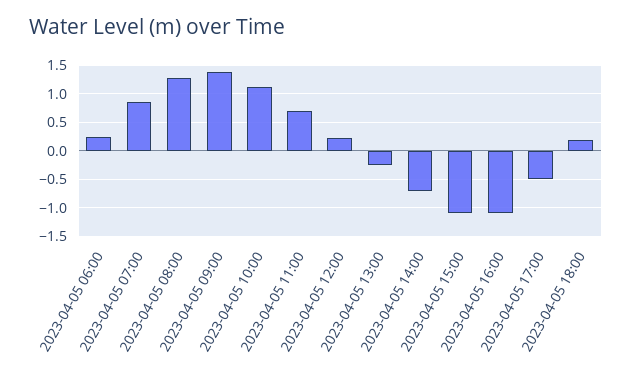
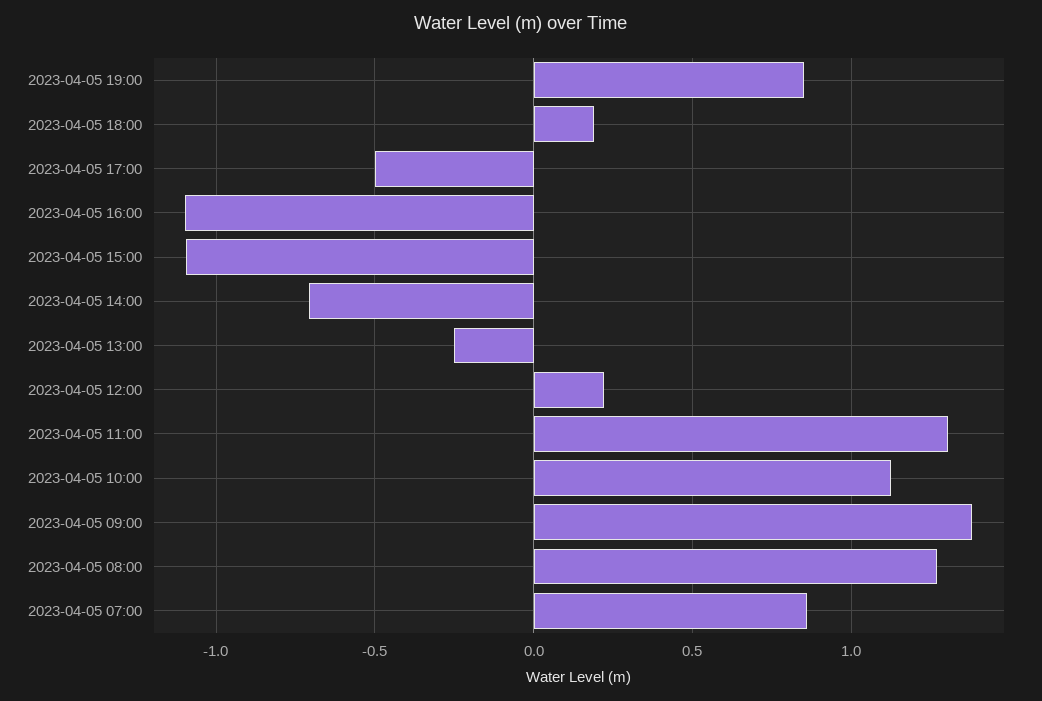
2023-04-05 06:00: 0.25 -> none
2023-04-05 11:00: 0.75 -> 1.3
2023-04-05 19:00: none -> 0.85

